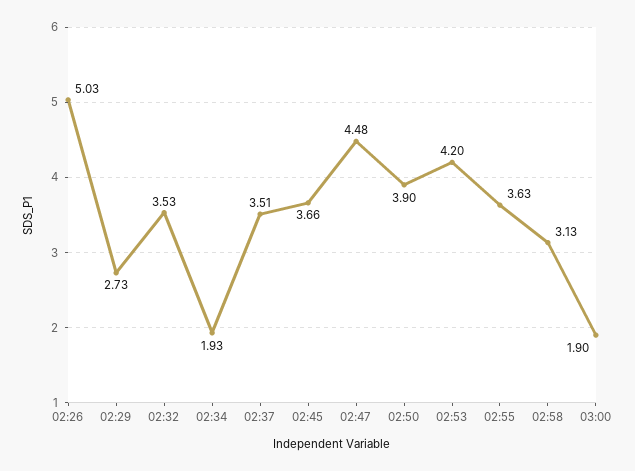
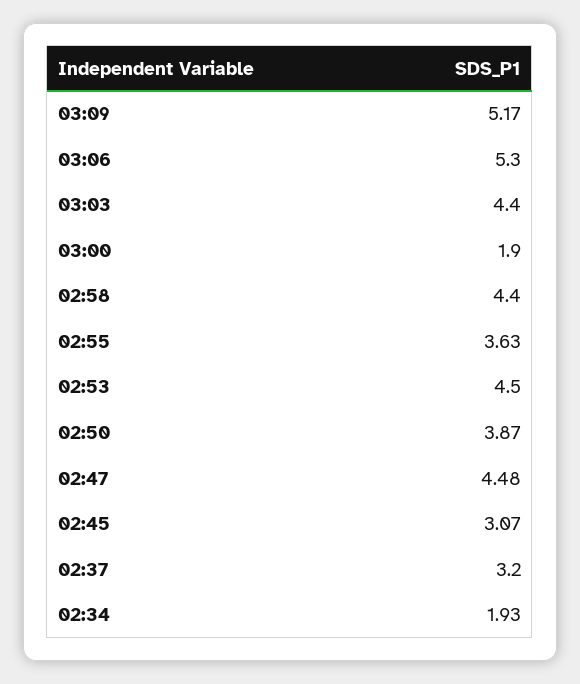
02:26: 5.03 -> none
02:29: 2.73 -> none
02:32: 3.53 -> none
02:37: 3.51 -> 3.2
02:45: 3.66 -> 3.07
02:50: 3.9 -> 3.87
02:53: 4.2 -> 4.5
02:58: 3.13 -> 4.4
03:09: none -> 5.17
03:06: none -> 5.3
03:03: none -> 4.4

